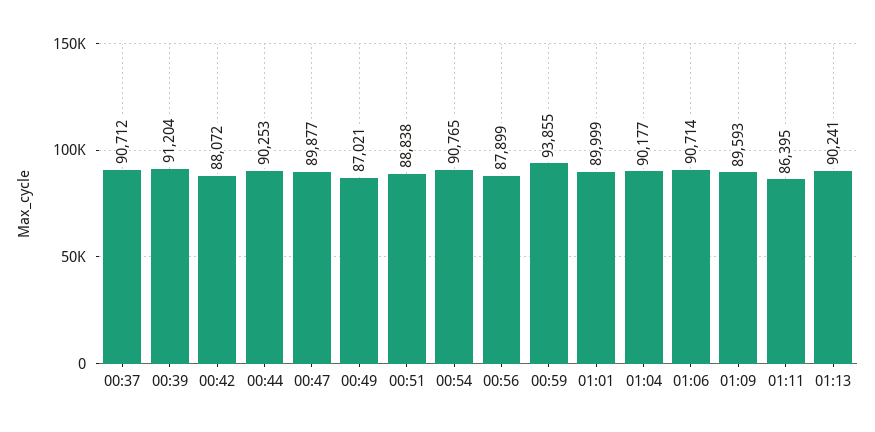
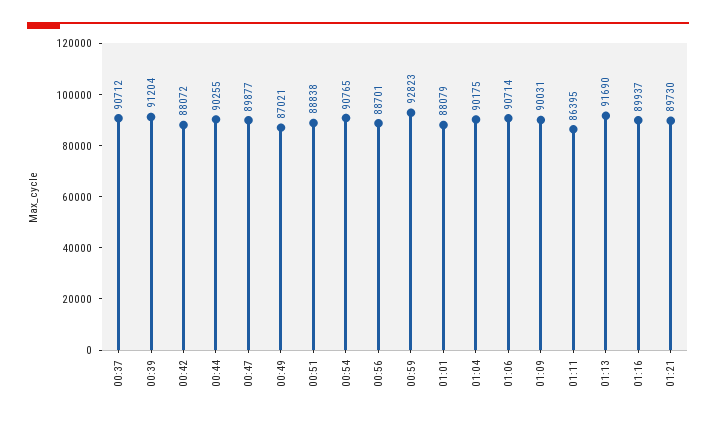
00:44: 90253 -> 90255
00:56: 87899 -> 88701
00:59: 93855 -> 92823
01:01: 89999 -> 88079
01:04: 90177 -> 90175
01:09: 89593 -> 90031
01:13: 90241 -> 91690
01:16: none -> 89937
01:21: none -> 89730

